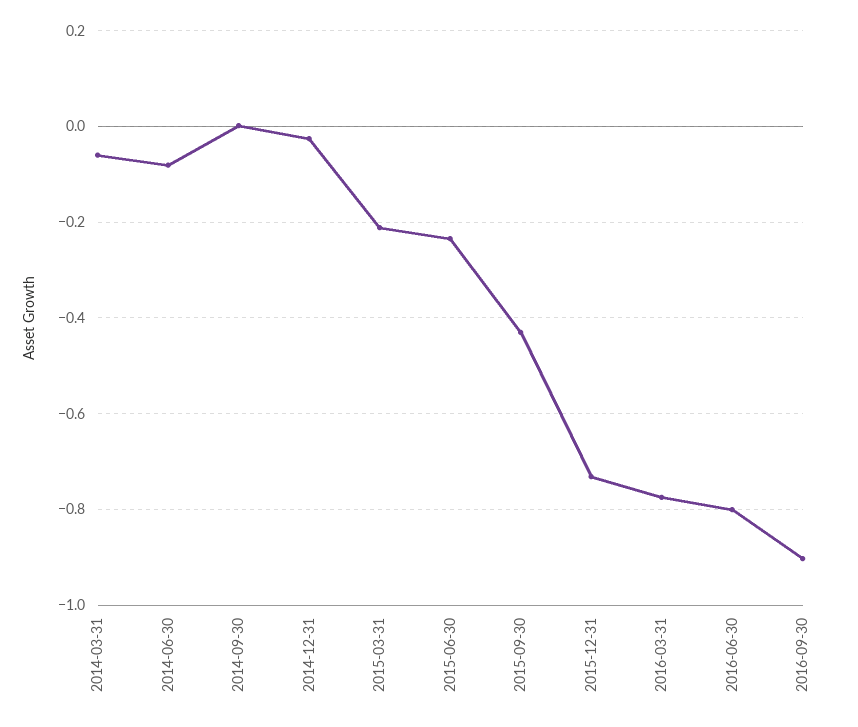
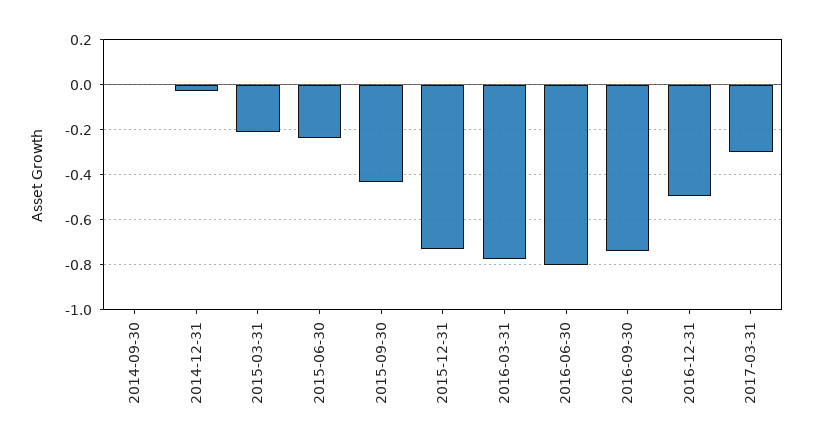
2014-03-31: -0.06 -> none
2014-06-30: -0.08 -> none
2016-09-30: -0.9 -> -0.75
2016-12-31: none -> -0.5
2017-03-31: none -> -0.3

